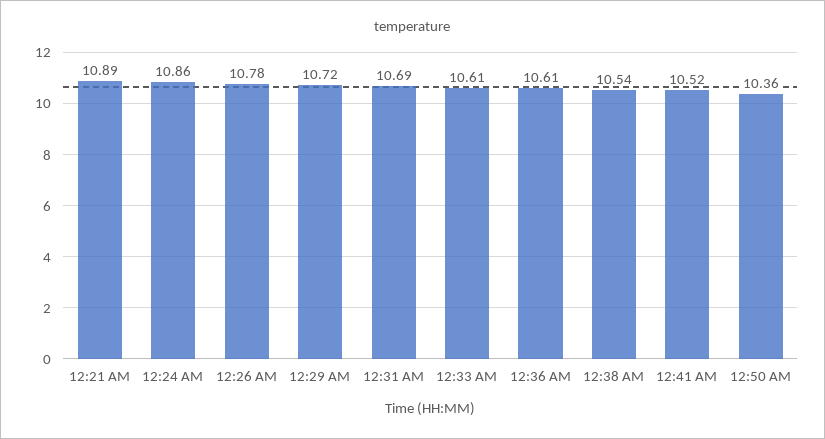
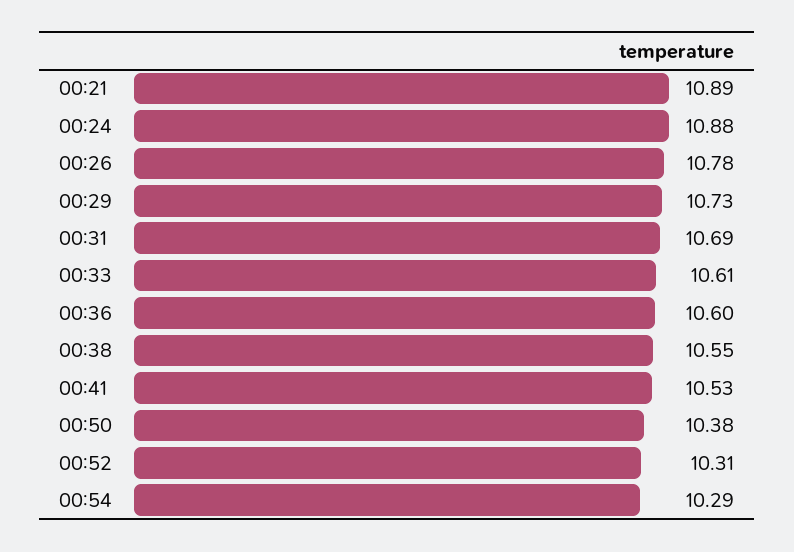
12:24 AM: 10.86 -> 10.88
12:29 AM: 10.72 -> 10.73
12:36 AM: 10.61 -> 10.6
12:38 AM: 10.54 -> 10.55
12:41 AM: 10.52 -> 10.53
12:50 AM: 10.36 -> 10.38
00:52: none -> 10.31
00:54: none -> 10.29

